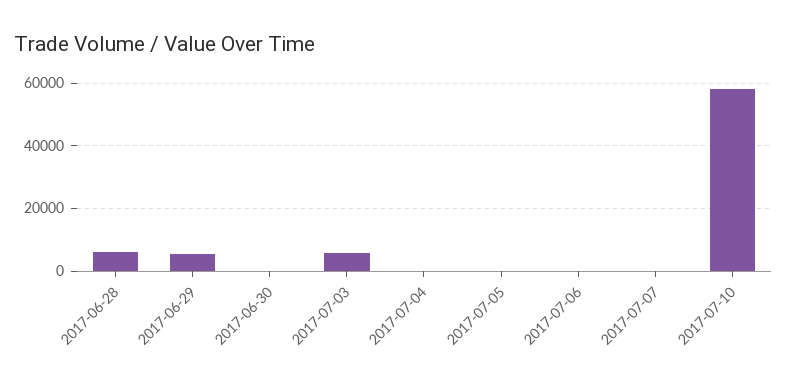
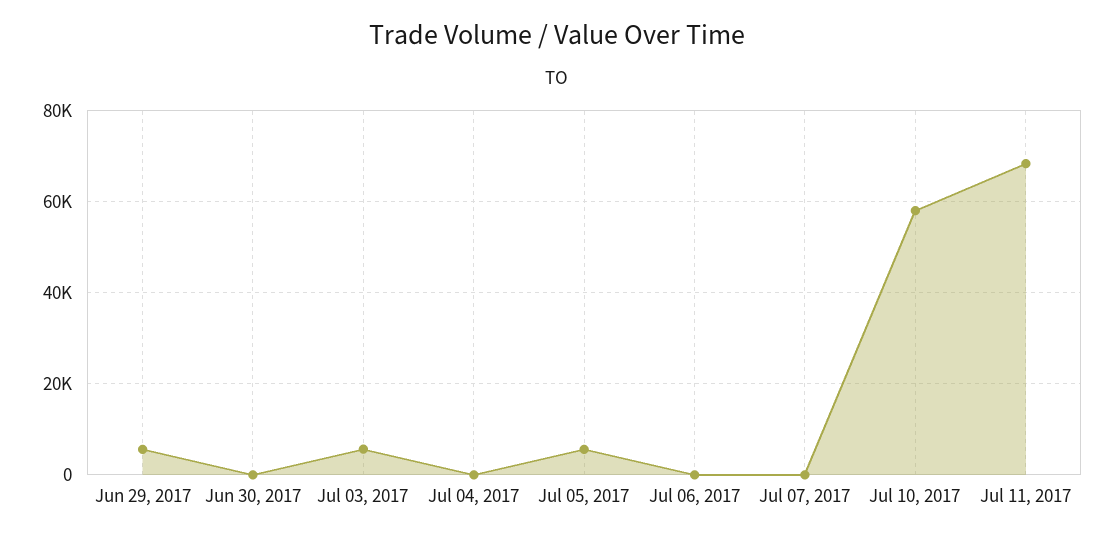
2017-06-28: 6000 -> none
2017-07-05: 0 -> 6000
Jul 11, 2017: none -> 68000

